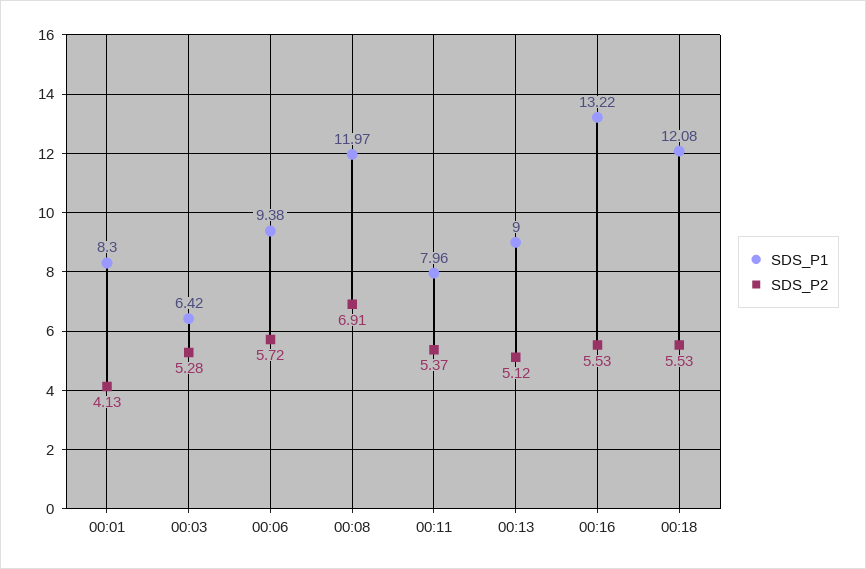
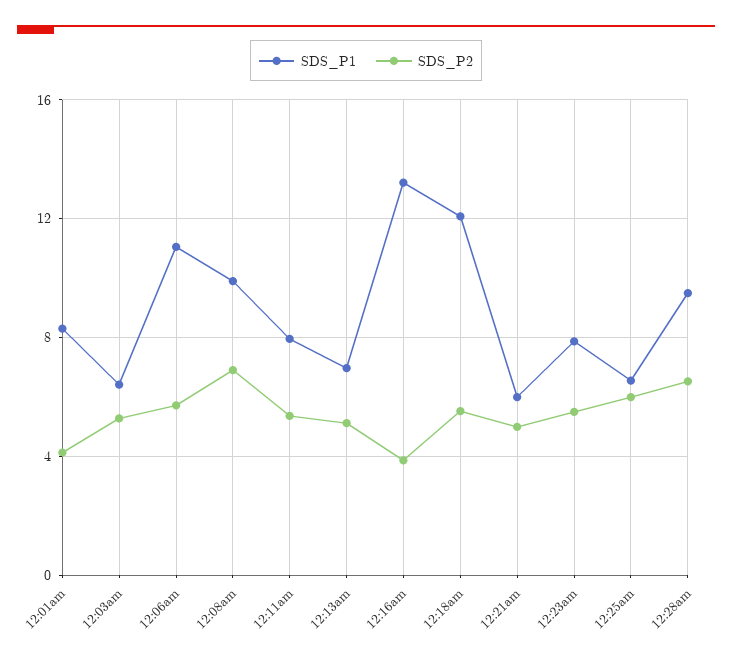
SDS_P1, 00:06: 9.38 -> 11
SDS_P1, 00:08: 11.97 -> 10
SDS_P1, 00:13: 9 -> 7
SDS_P2, 00:16: 5.53 -> 4
SDS_P1, 12:21am: none -> 6
SDS_P2, 12:21am: none -> 5
SDS_P1, 12:23am: none -> 8
SDS_P2, 12:23am: none -> 5.5
SDS_P1, 12:25am: none -> 6.5
SDS_P2, 12:25am: none -> 6
SDS_P1, 12:28am: none -> 9.5
SDS_P2, 12:28am: none -> 6.5

